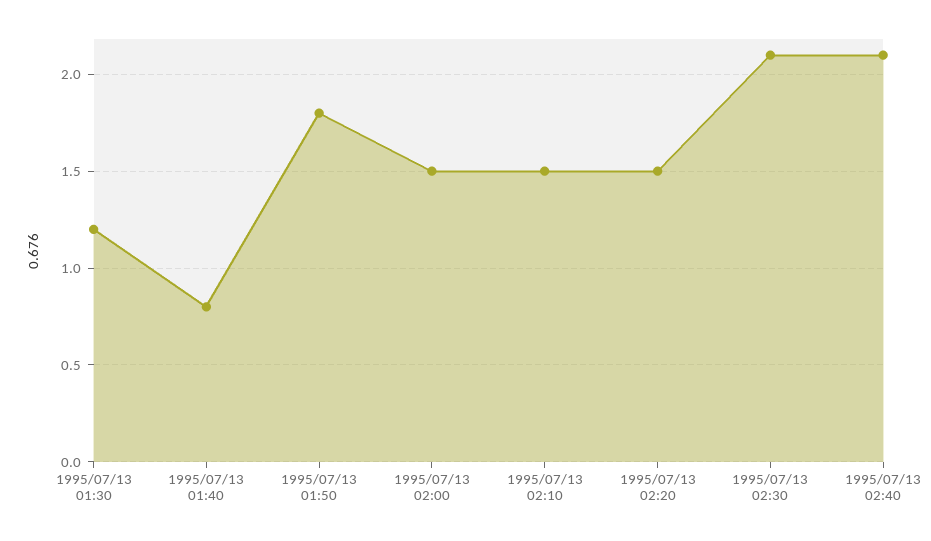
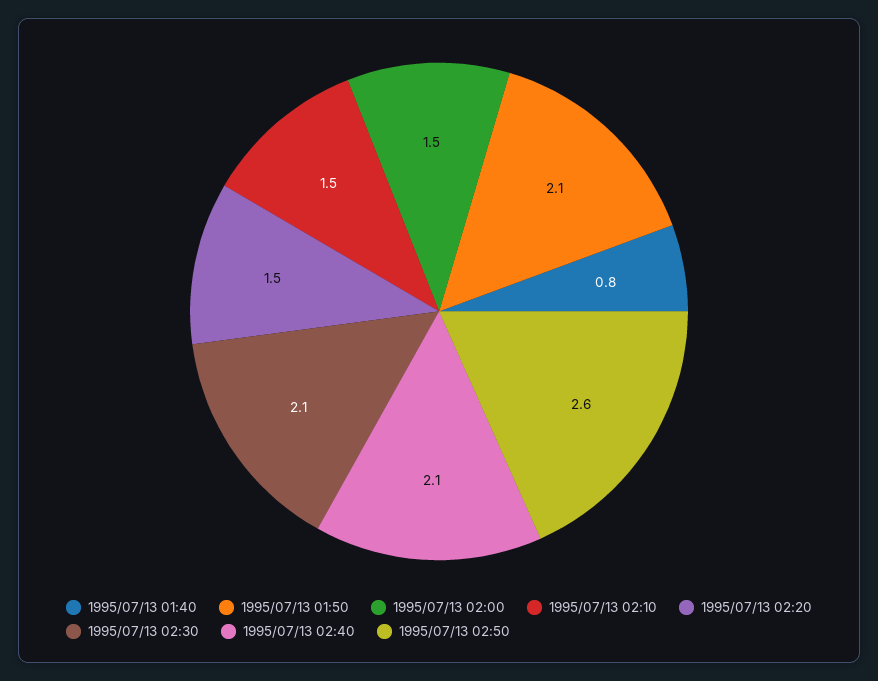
1995/07/13 01:30: 1.2 -> none
1995/07/13 01:50: 1.8 -> 2.1
1995/07/13 02:50: none -> 2.6

